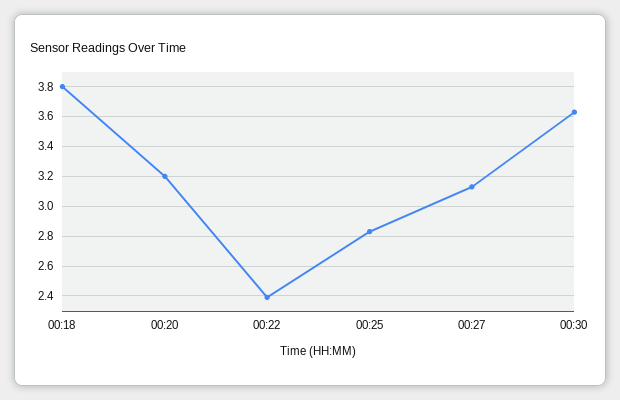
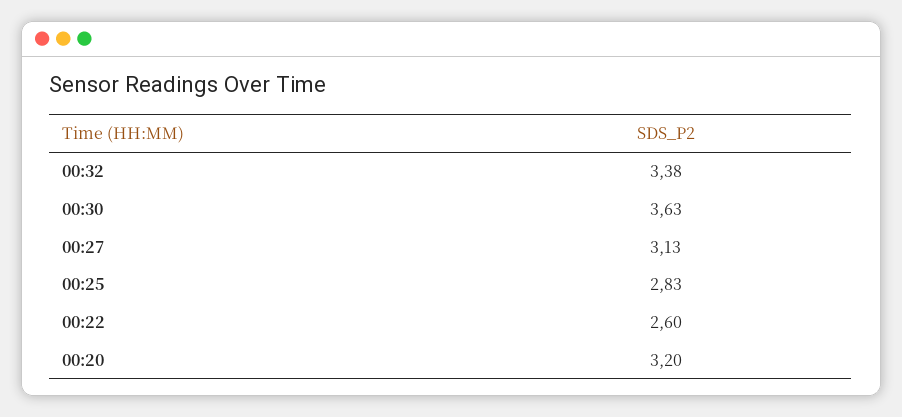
00:18: 3.8 -> none
00:22: 2.4 -> 2.6
00:32: none -> 3.38

